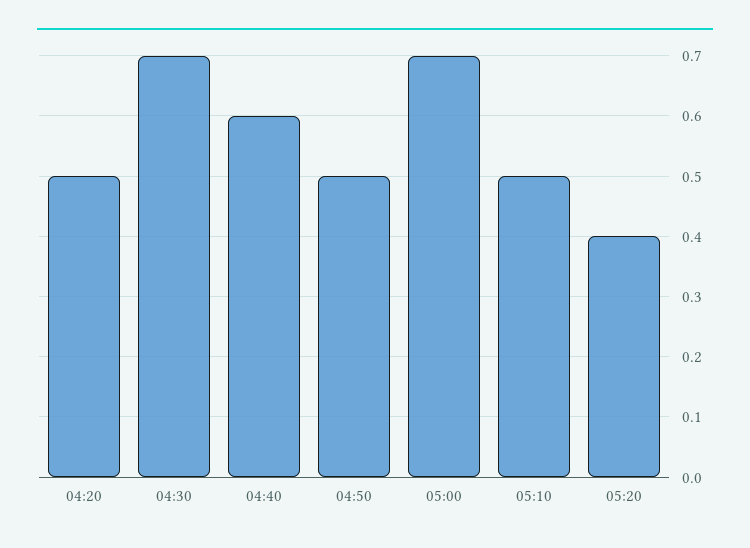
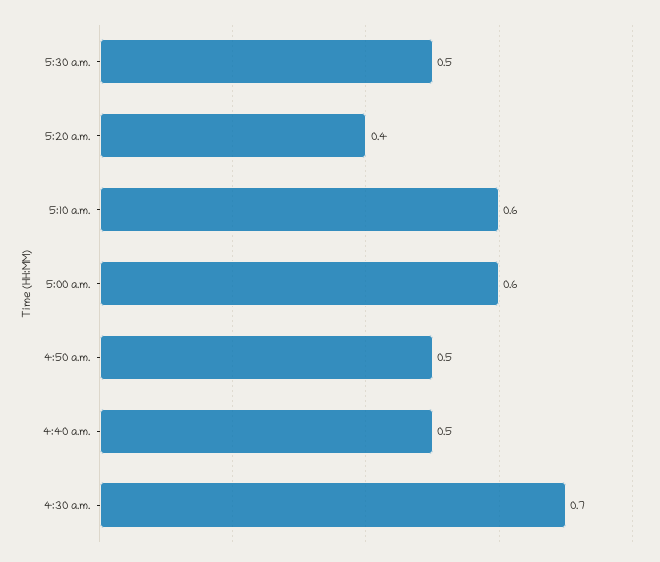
04:20: 0.5 -> none
04:40: 0.6 -> 0.5
05:00: 0.7 -> 0.6
05:10: 0.5 -> 0.6
5:30 a.m.: none -> 0.5

